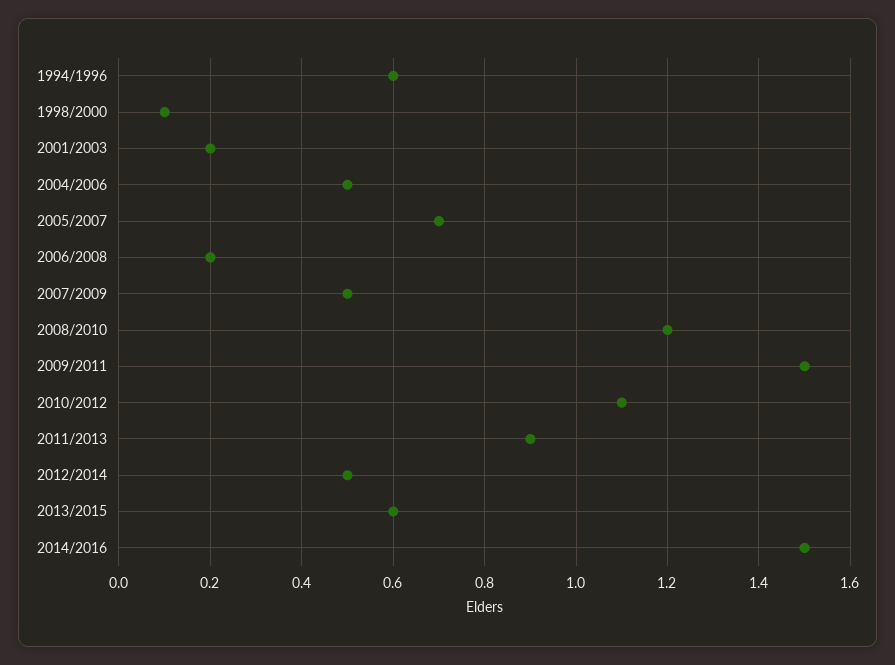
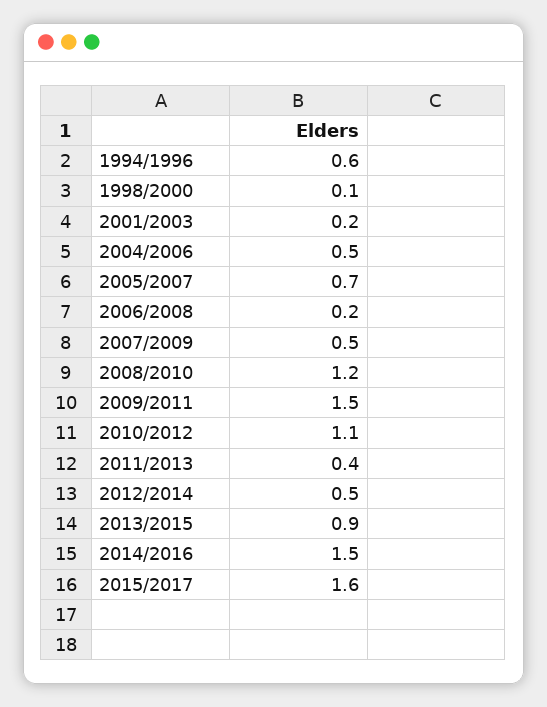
2011/2013: 0.9 -> 0.4
2013/2015: 0.6 -> 0.9
2015/2017: none -> 1.6

